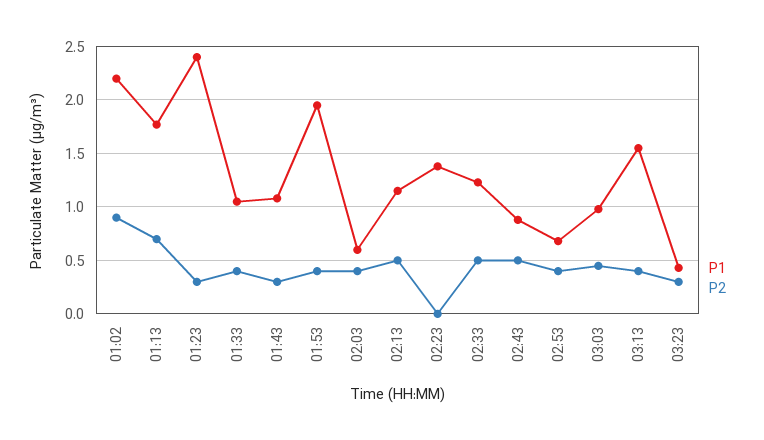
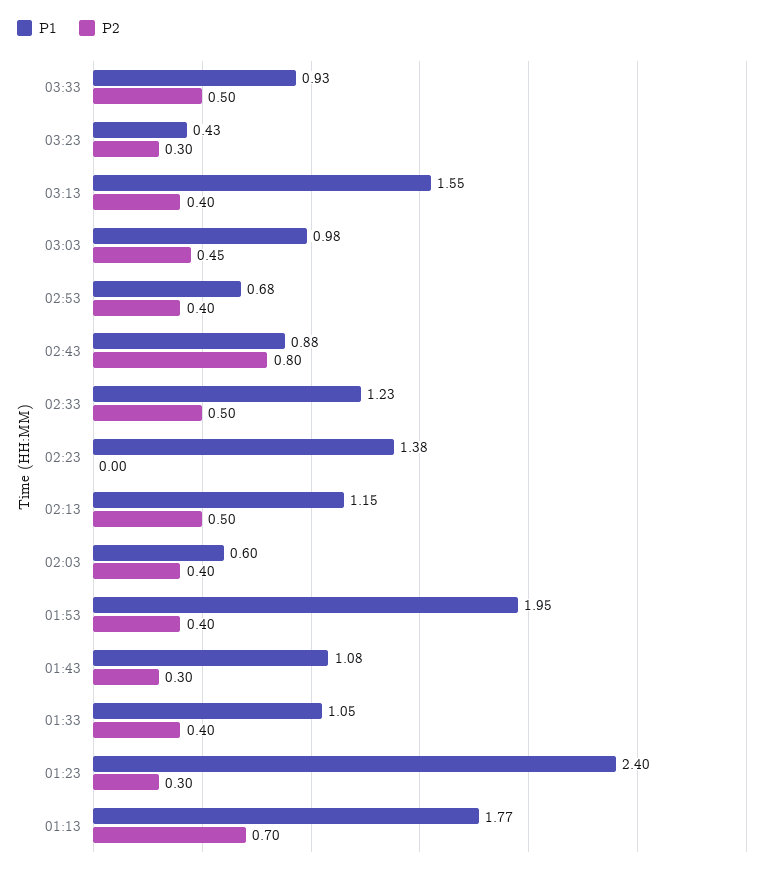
P1, 01:02: 2.2 -> none
P2, 01:02: 0.9 -> none
P2, 02:43: 0.5 -> 0.8
P1, 03:33: none -> 0.93
P2, 03:33: none -> 0.5

